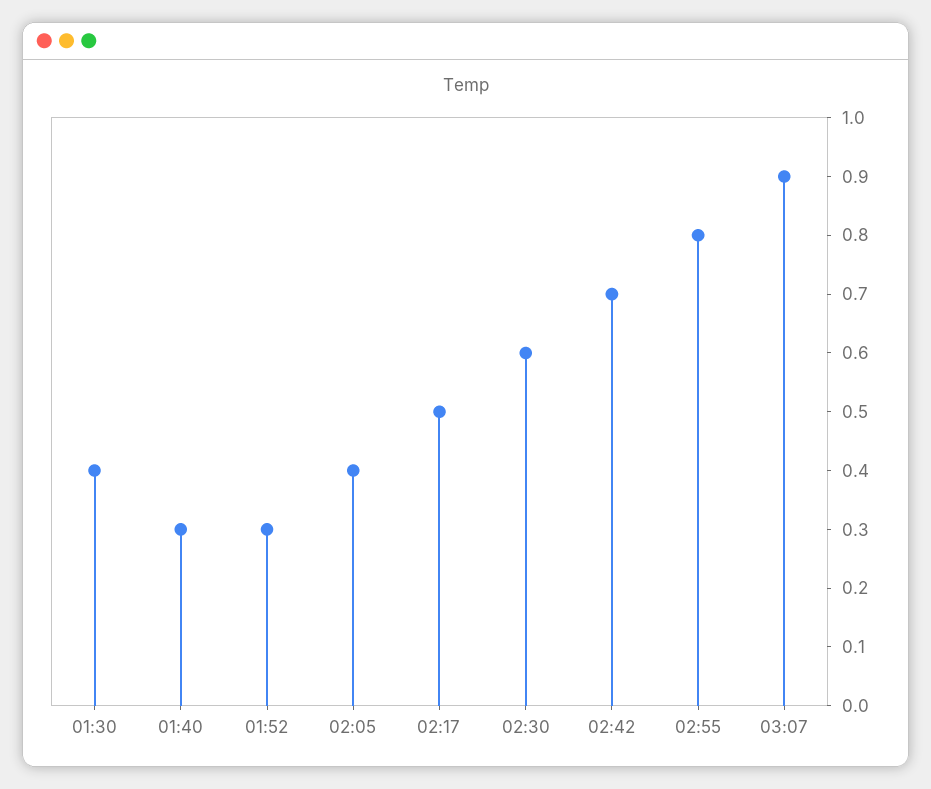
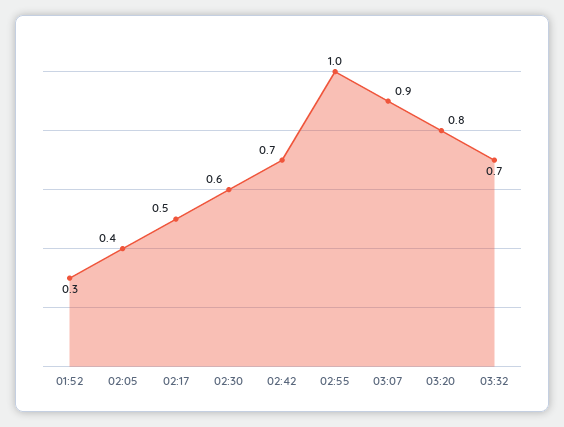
01:30: 0.4 -> none
01:40: 0.3 -> none
02:55: 0.8 -> 1
03:20: none -> 0.8
03:32: none -> 0.7

